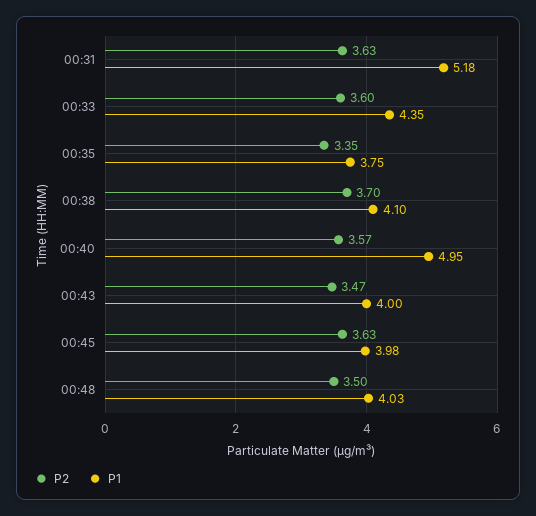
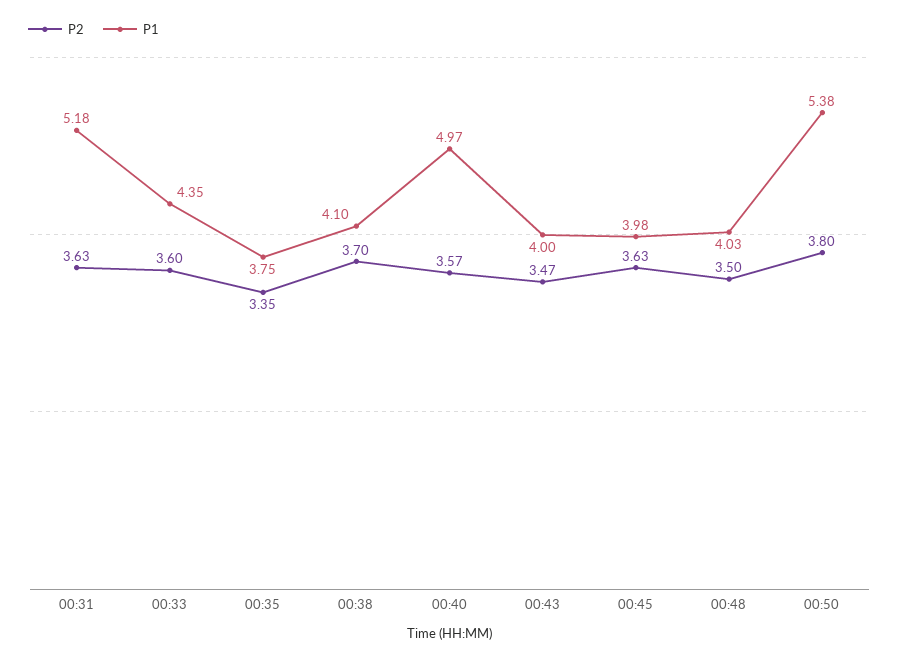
P1, 00:40: 4.95 -> 4.97
P2, 00:50: none -> 3.8
P1, 00:50: none -> 5.38

